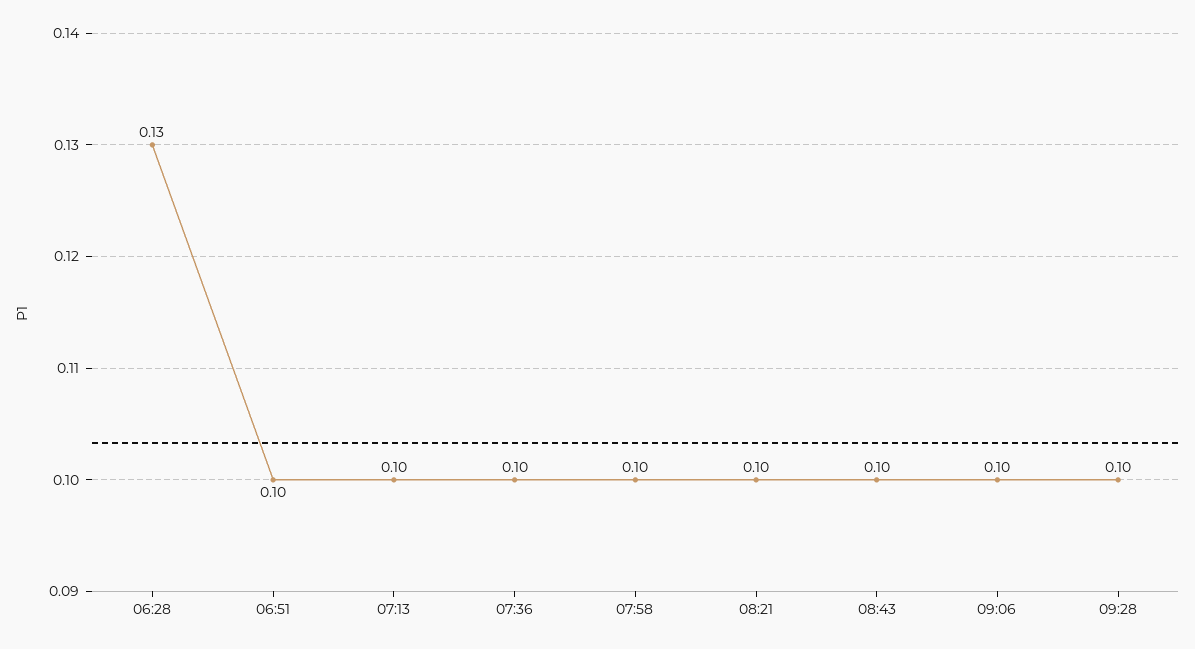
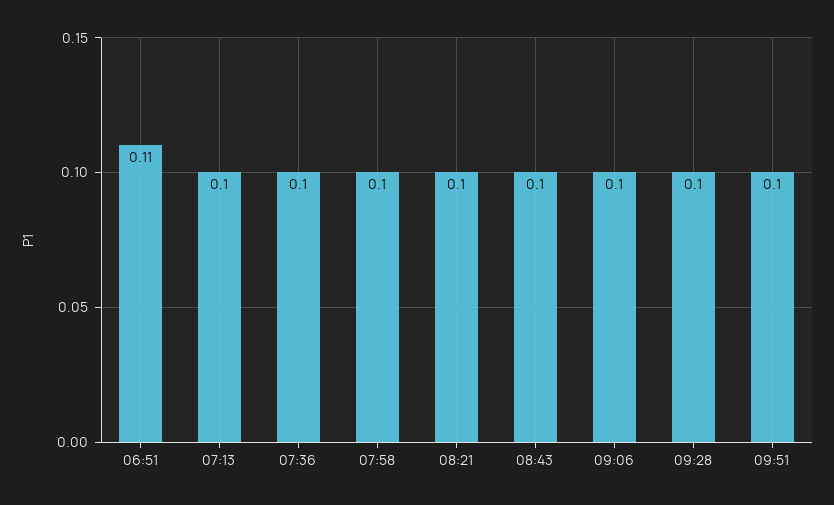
06:28: 0.13 -> none
06:51: 0.1 -> 0.11
09:51: none -> 0.1

